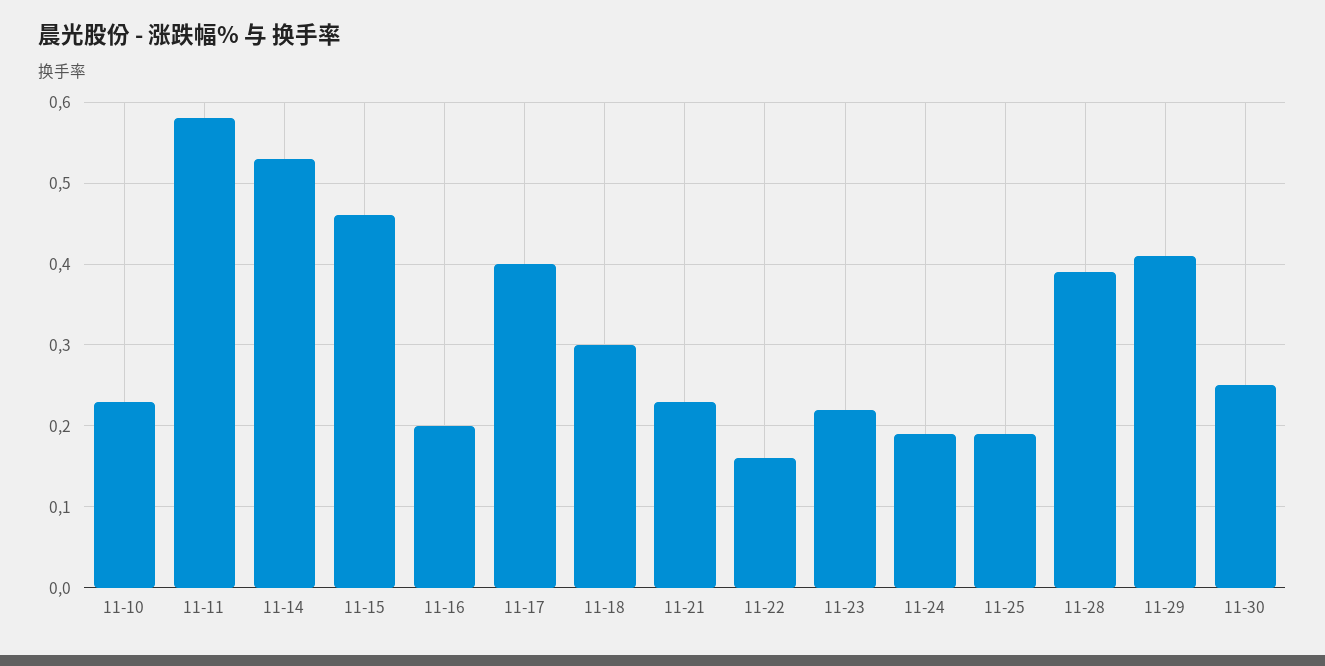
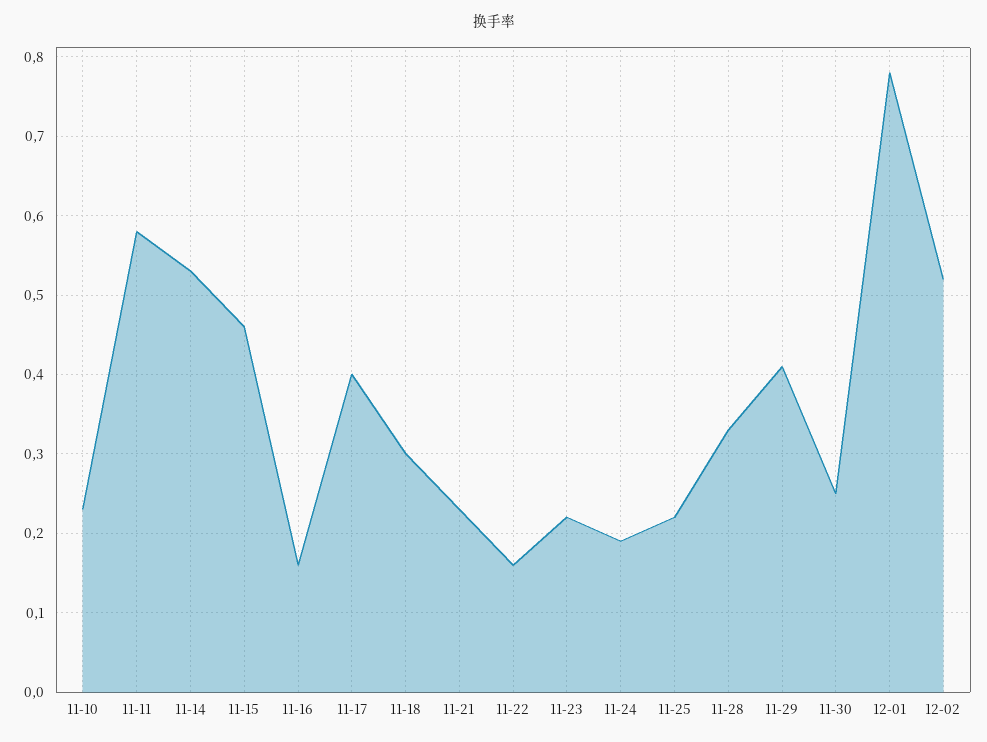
11-16: 0.2 -> 0.16
11-25: 0.19 -> 0.22
11-28: 0.39 -> 0.33
12-01: none -> 0.78
12-02: none -> 0.52

